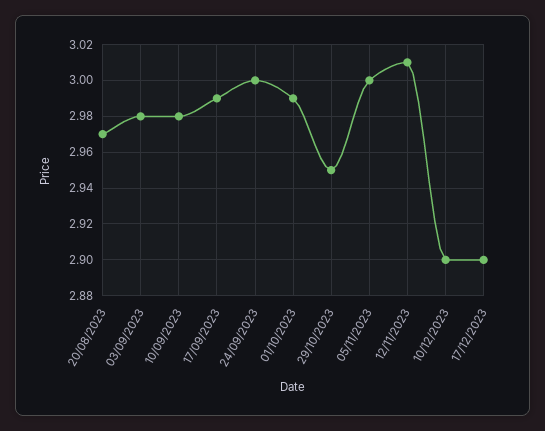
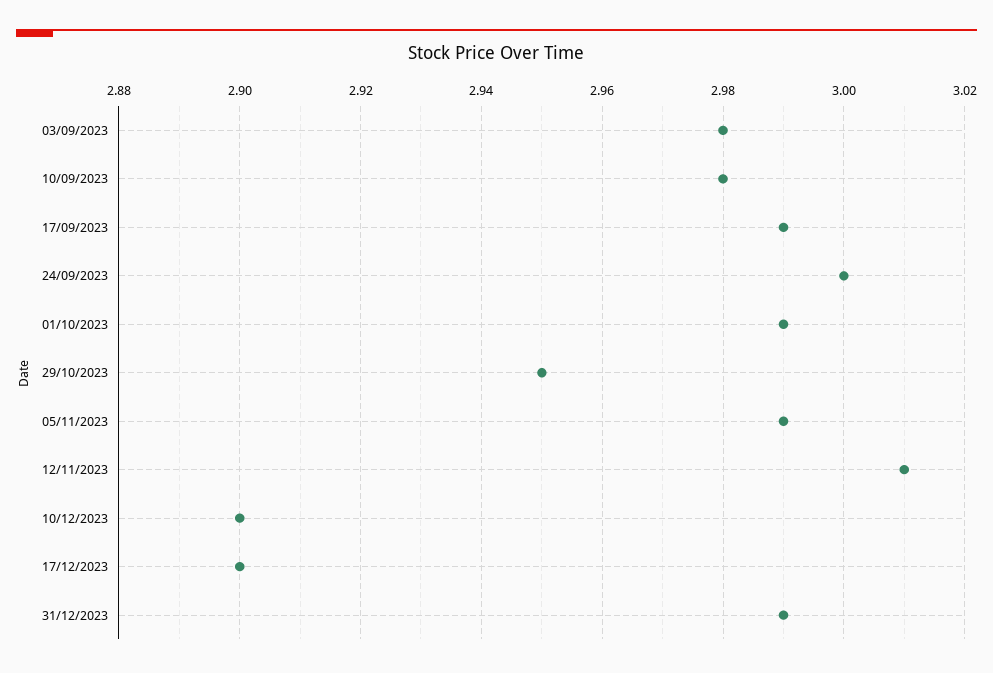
20/08/2023: 2.97 -> none
05/11/2023: 3 -> 2.99
31/12/2023: none -> 2.99

